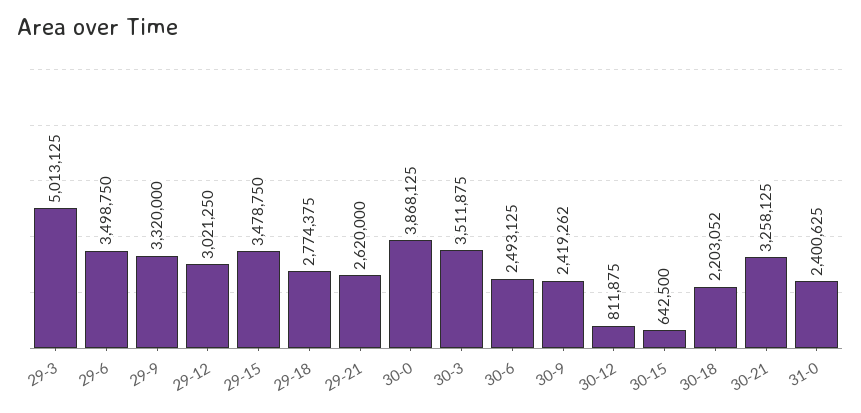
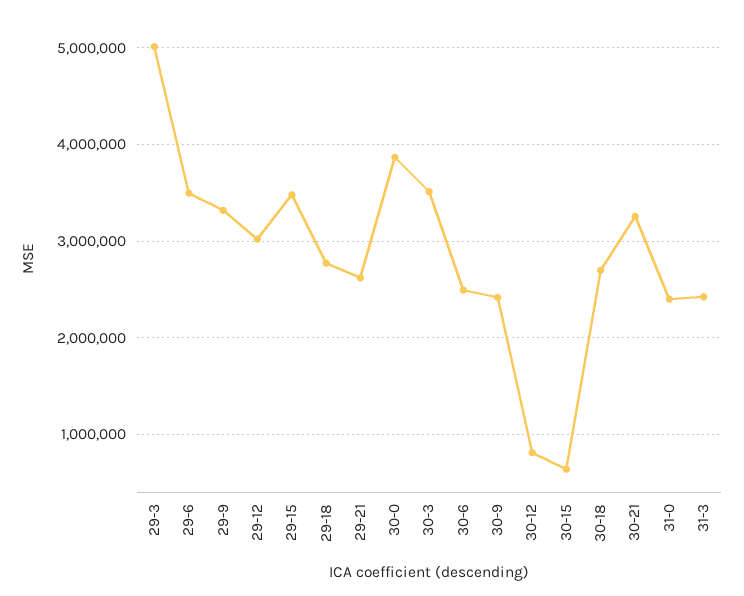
30-18: 2203052 -> 2700000
31-3: none -> 2400000

